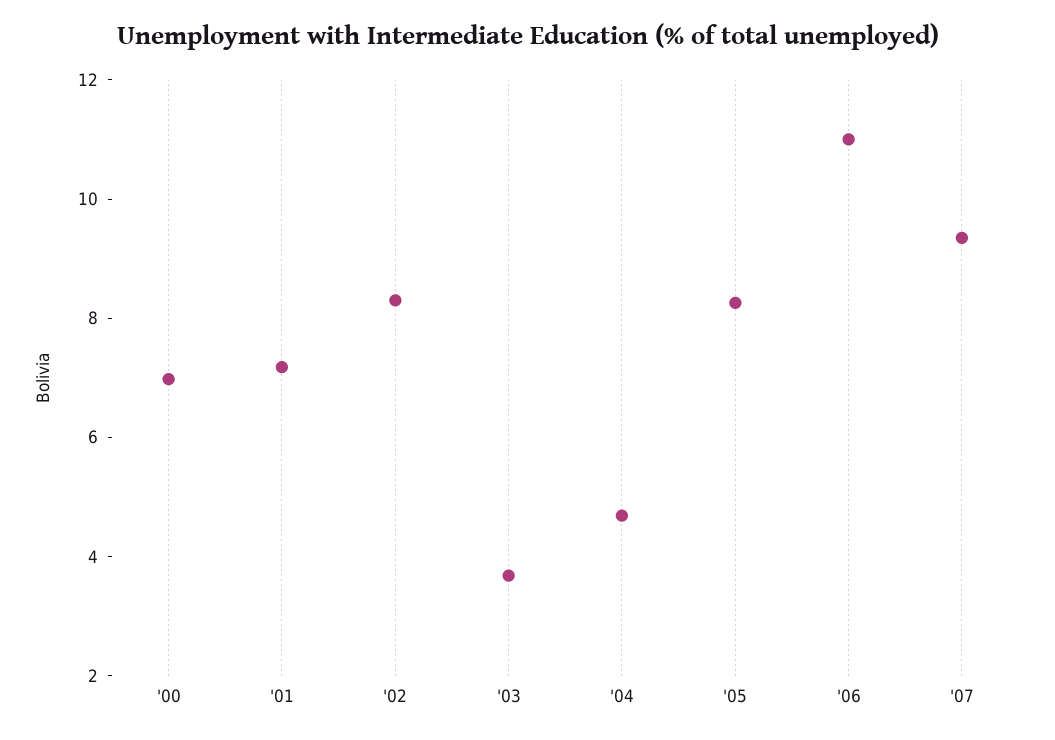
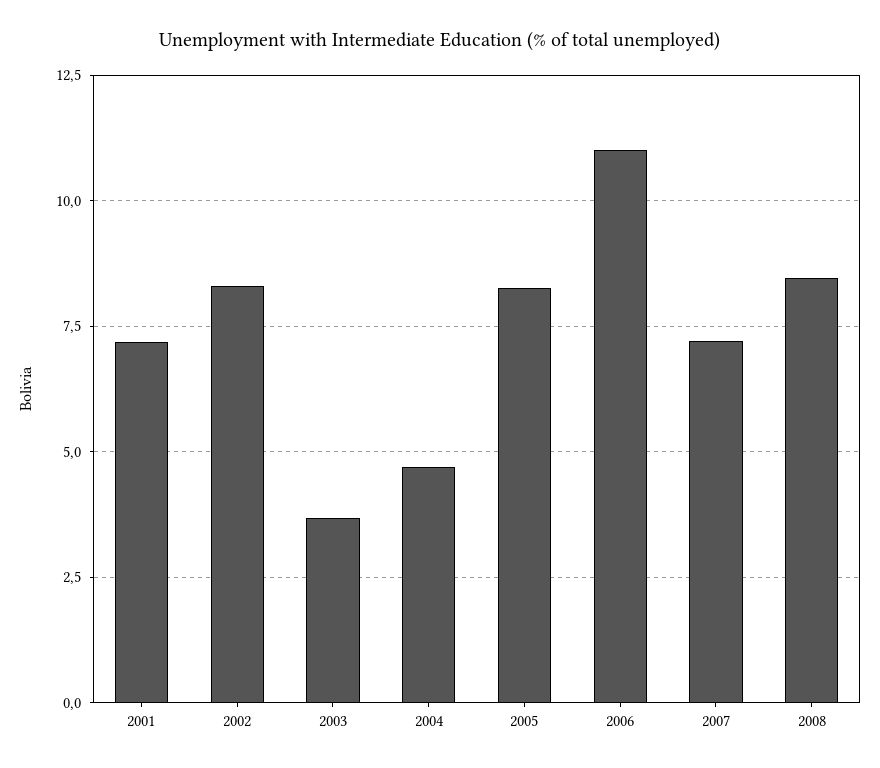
'00: 7 -> none
'07: 9.5 -> 7.25
2008: none -> 8.5

